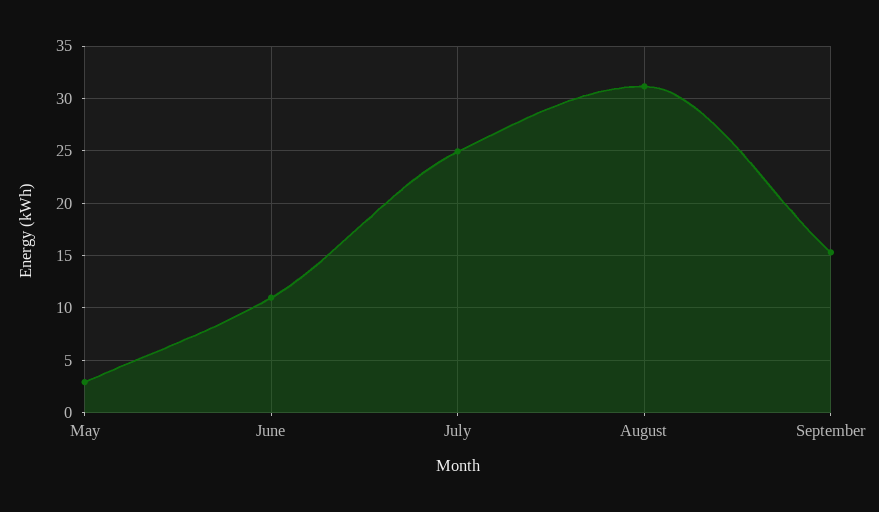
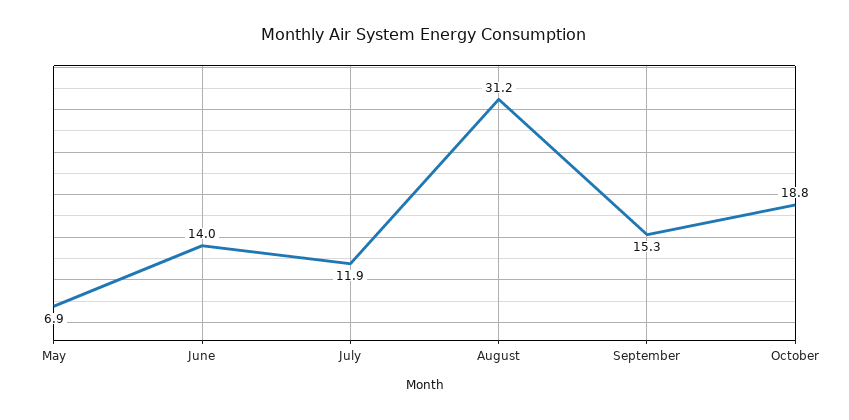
May: 3 -> 6.9
June: 11 -> 14
July: 25 -> 11.9
October: none -> 18.8

